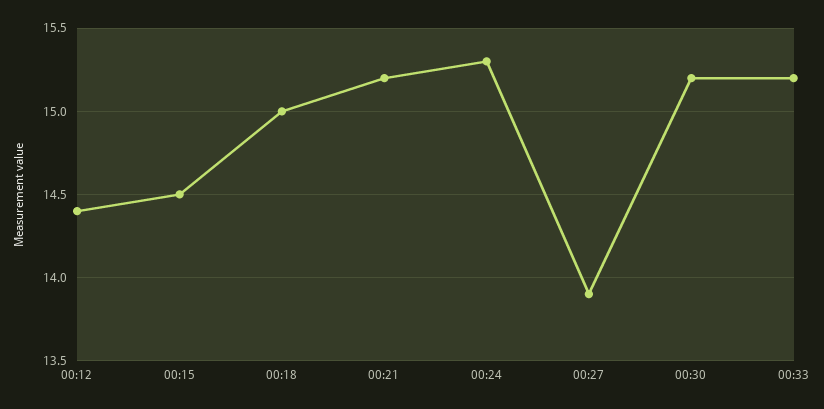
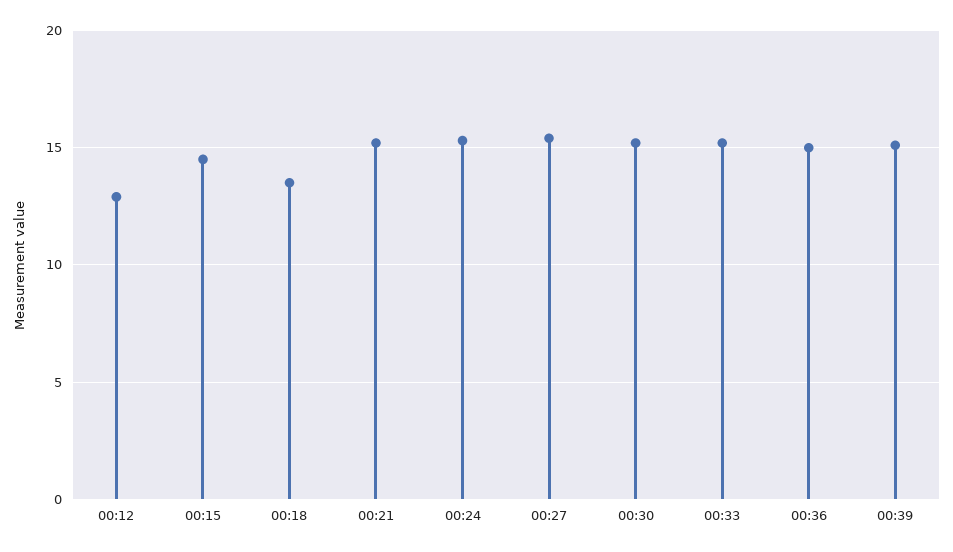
00:12: 14.4 -> 13
00:18: 15 -> 13.5
00:27: 13.9 -> 15.5
00:36: none -> 15
00:39: none -> 15

